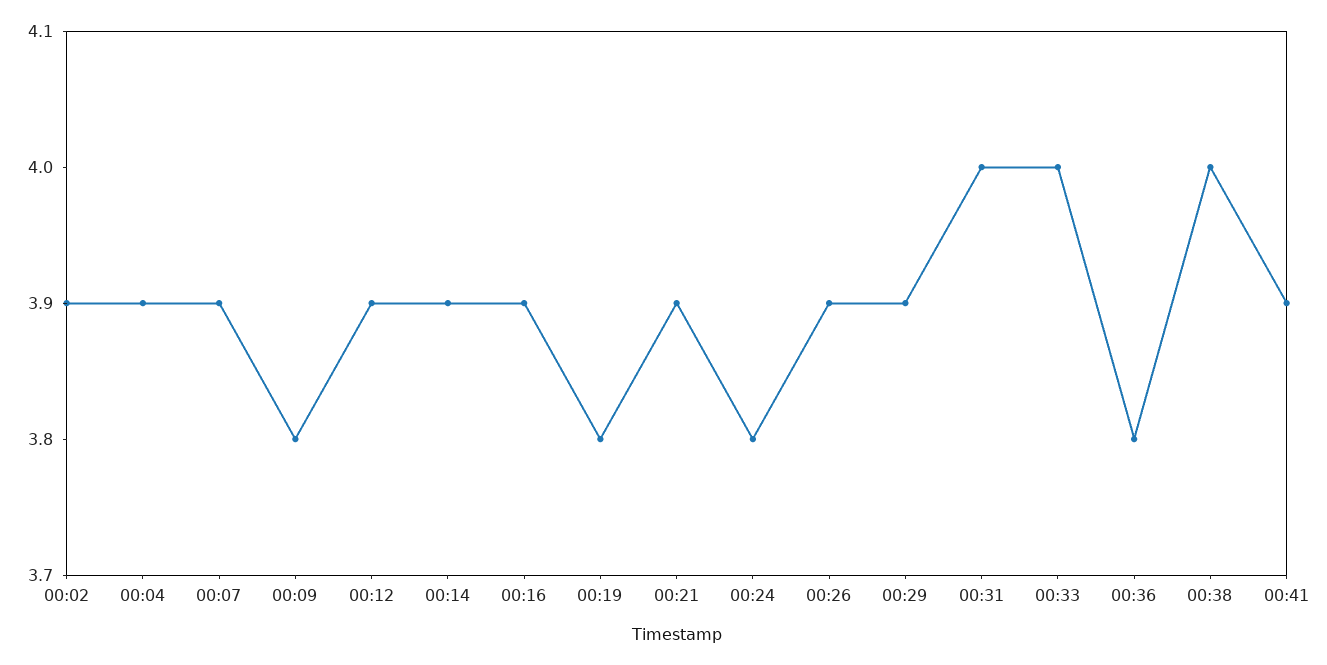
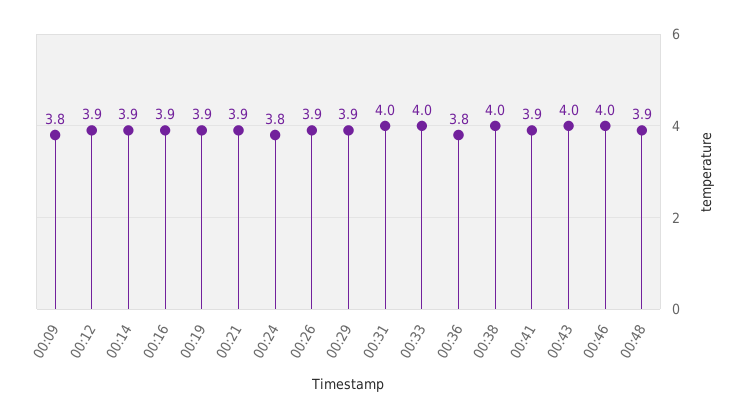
00:02: 3.9 -> none
00:04: 3.9 -> none
00:07: 3.9 -> none
00:19: 3.8 -> 3.9
00:43: none -> 4
00:46: none -> 4
00:48: none -> 3.9

